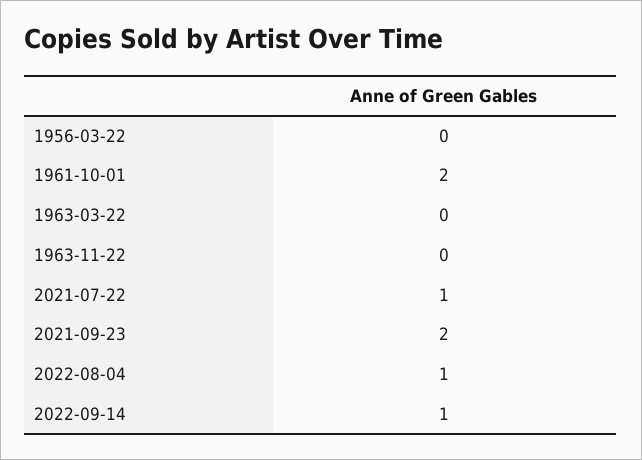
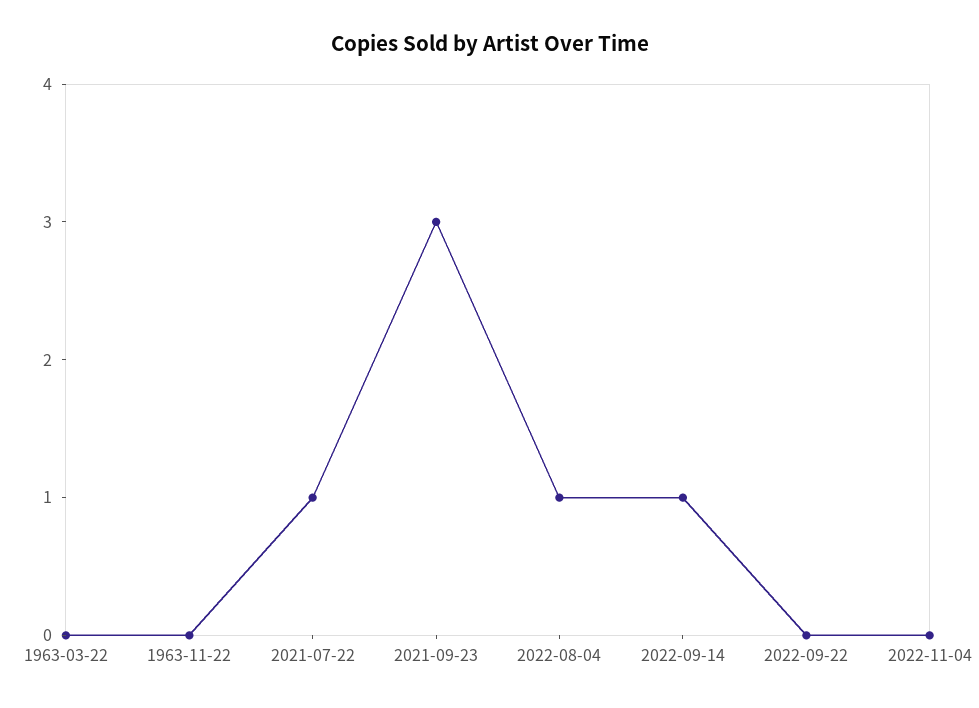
1956-03-22: 0 -> none
1961-10-01: 2 -> none
2021-09-23: 2 -> 3
2022-09-22: none -> 0
2022-11-04: none -> 0

